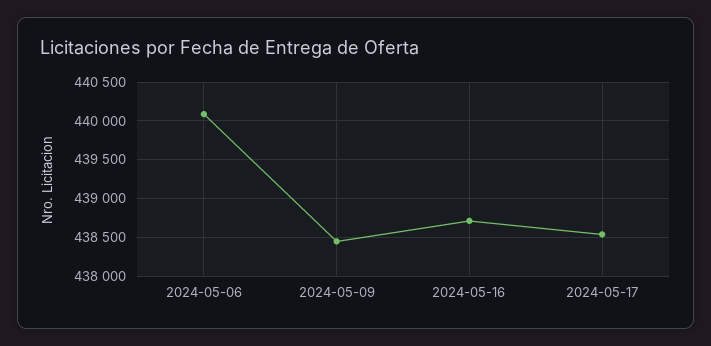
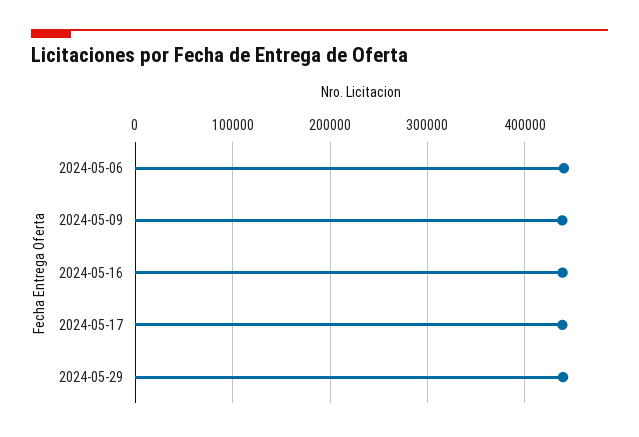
2024-05-29: none -> 440000

